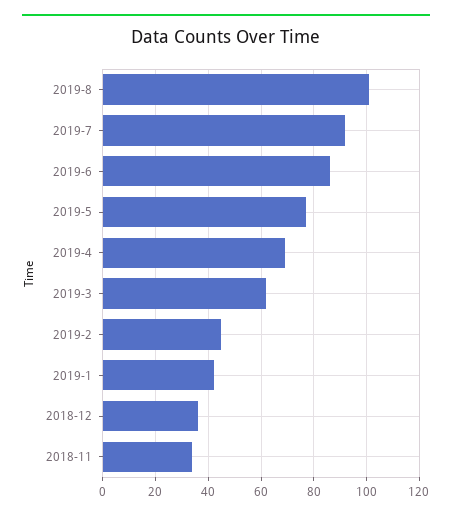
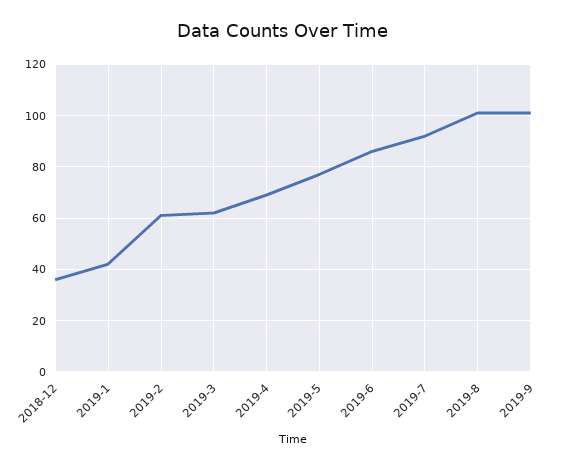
2019-2: 45 -> 60
2018-11: 35 -> none
2019-9: none -> 100

